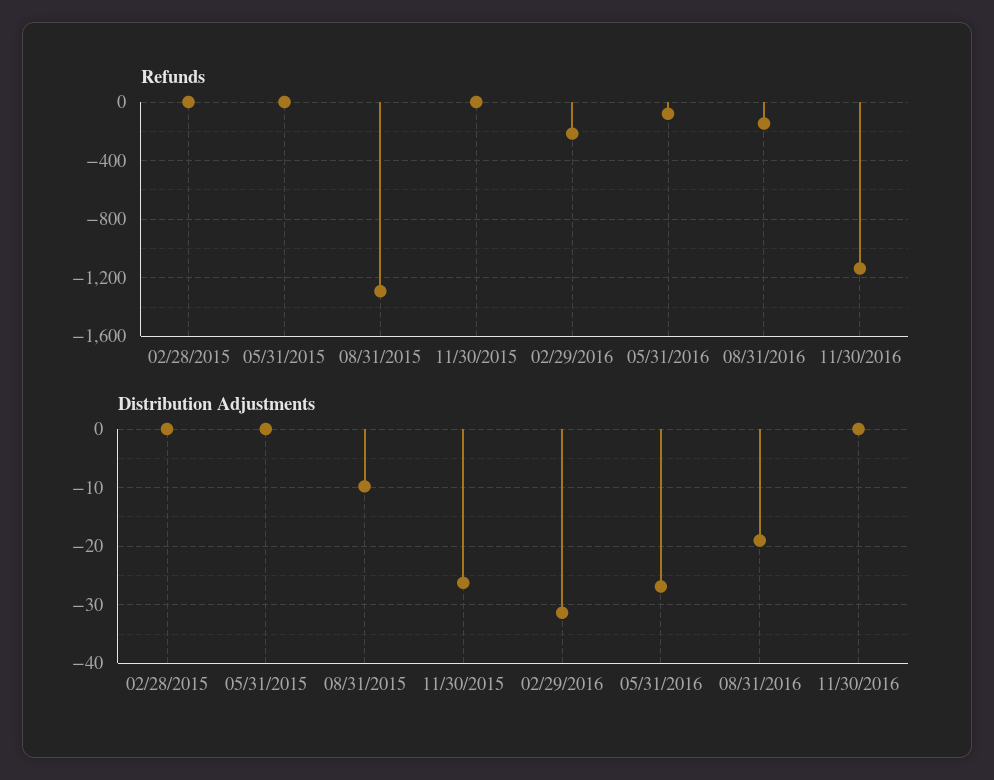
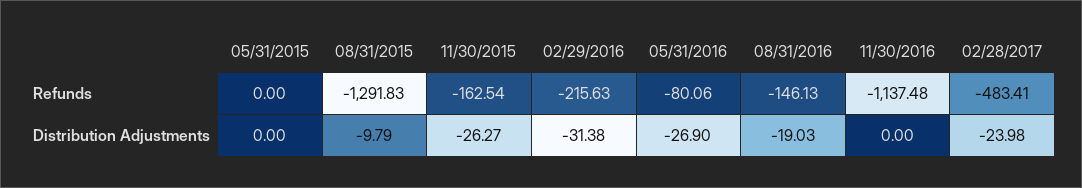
Refunds, 02/28/2015: 0 -> none
Refunds, 11/30/2015: 0 -> -162.54
Distribution Adjustments, 02/28/2015: 0 -> none
Refunds, 02/28/2017: none -> -483.41
Distribution Adjustments, 02/28/2017: none -> -23.98

